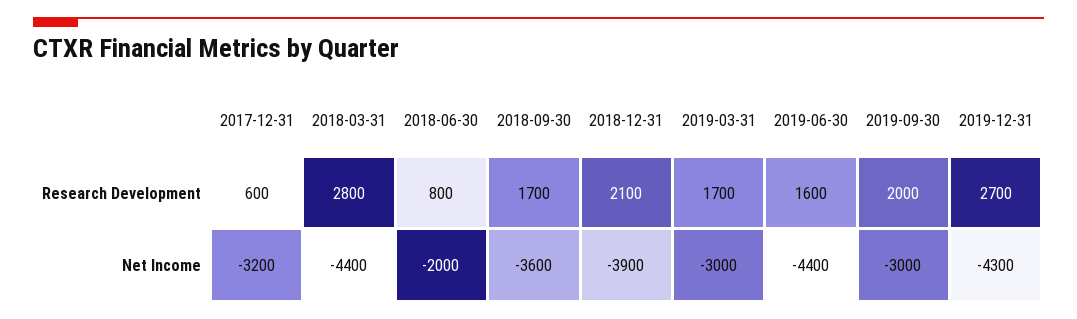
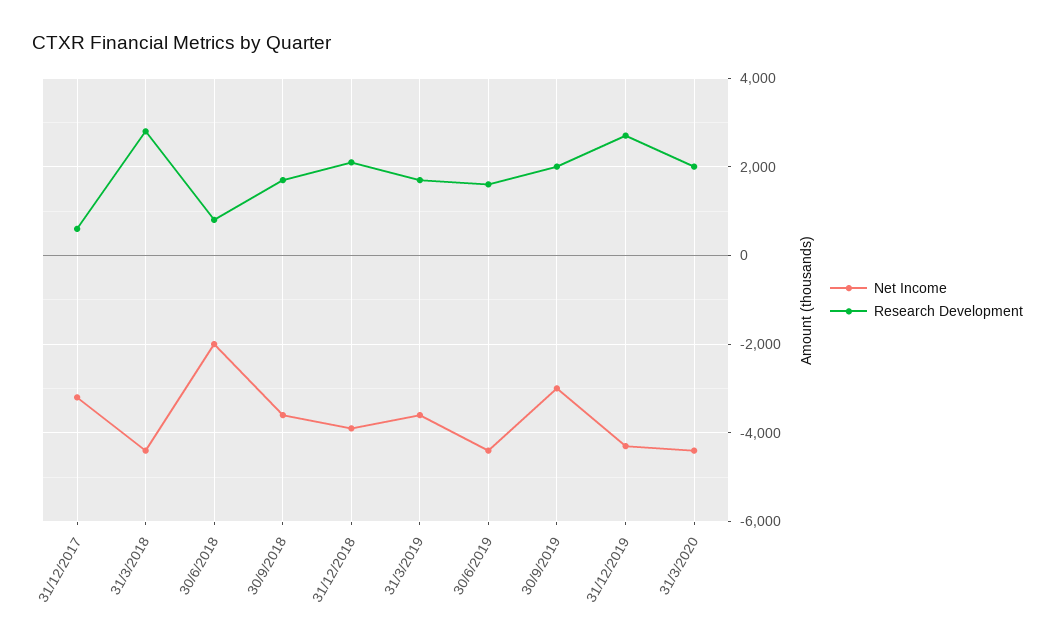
Net Income, 2019-03-31: -3000 -> -3600
Net Income, 31/3/2020: none -> -4400
Research Development, 31/3/2020: none -> 2000

